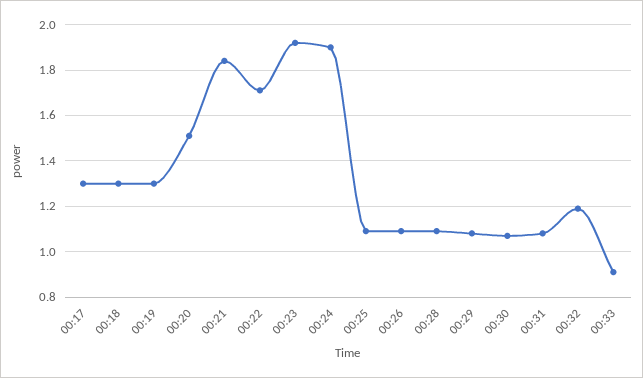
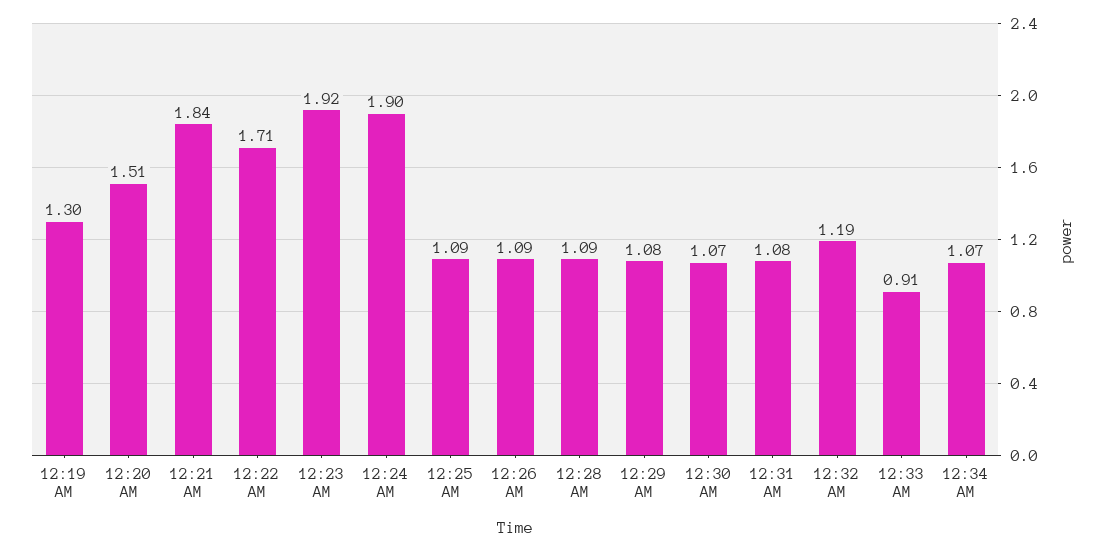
00:17: 1.3 -> none
00:18: 1.3 -> none
12:34 AM: none -> 1.07

